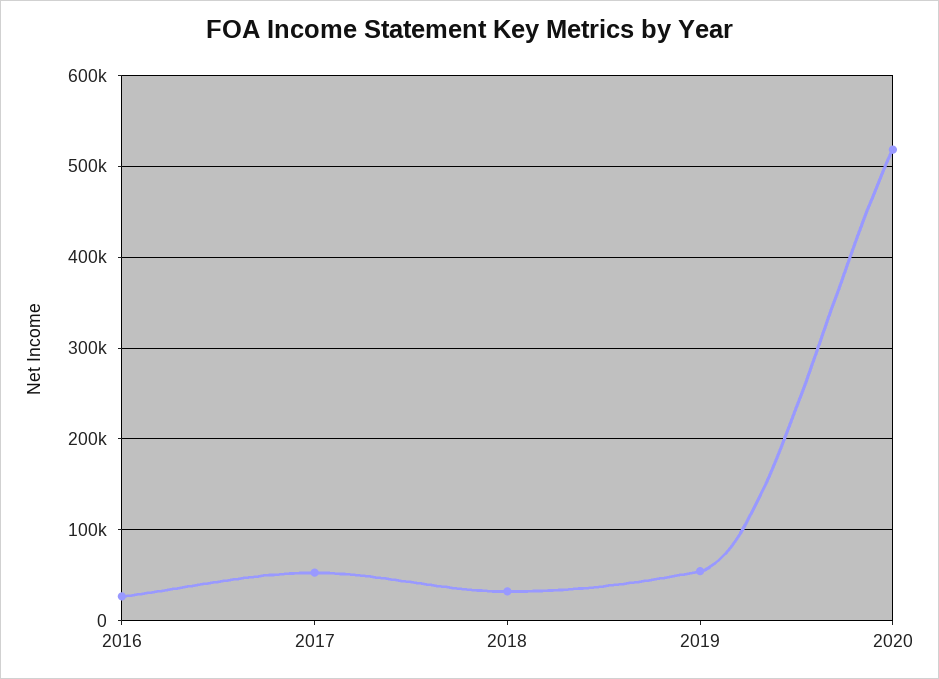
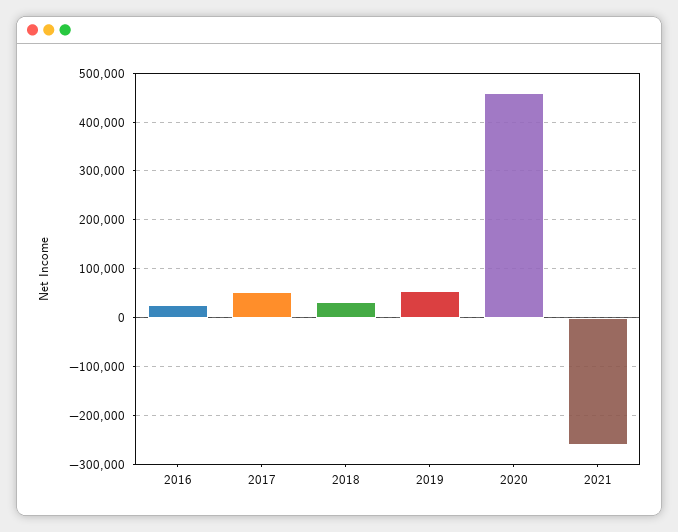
2020: 520000 -> 460000
2021: none -> -260000

